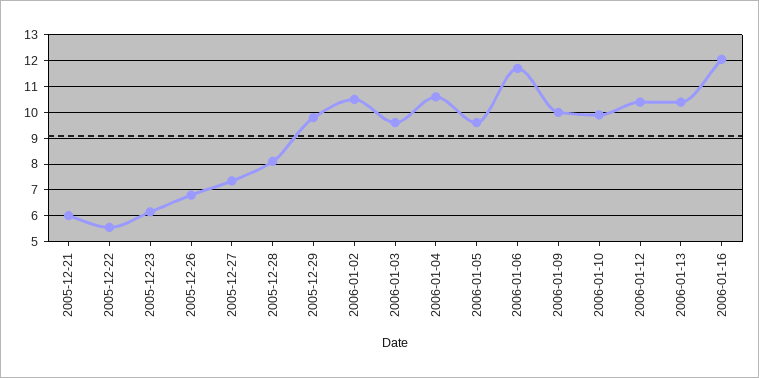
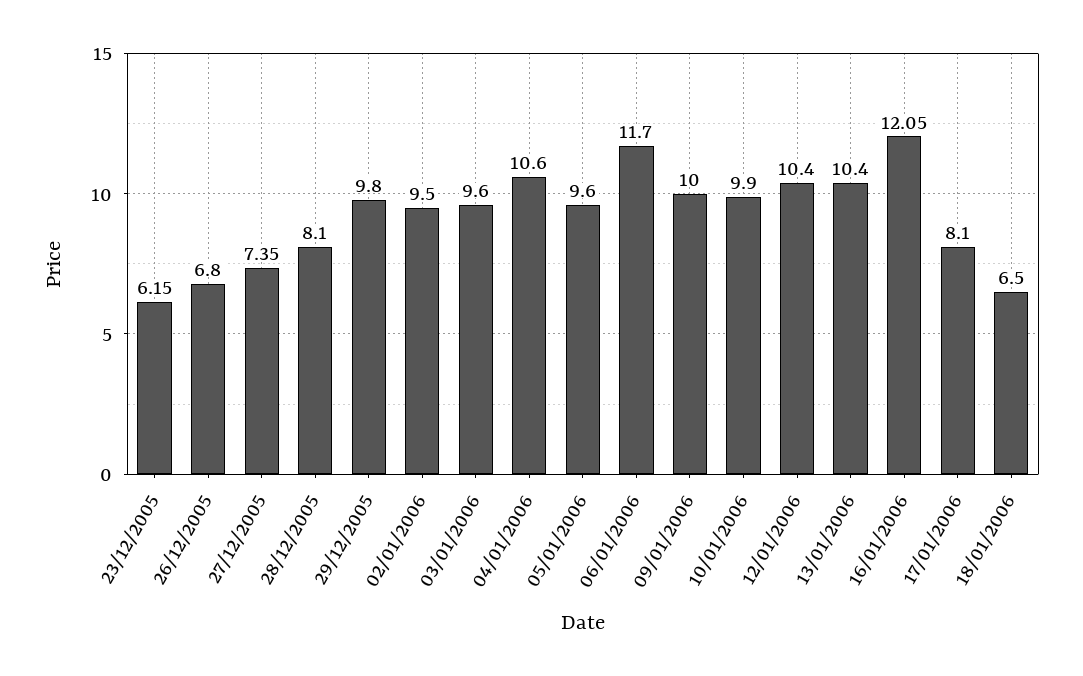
2005-12-21: 6 -> none
2005-12-22: 5.5 -> none
2006-01-02: 10.5 -> 9.5
17/01/2006: none -> 8.1
18/01/2006: none -> 6.5

